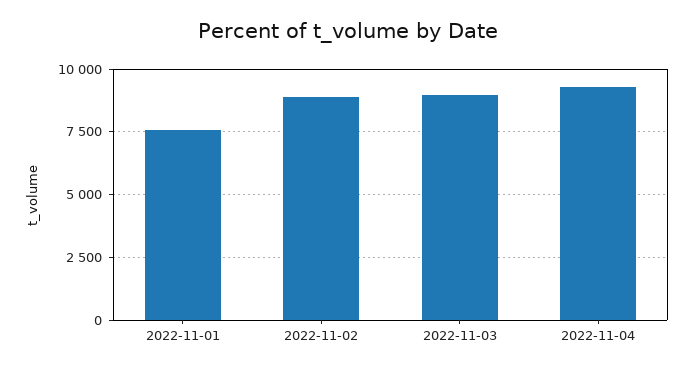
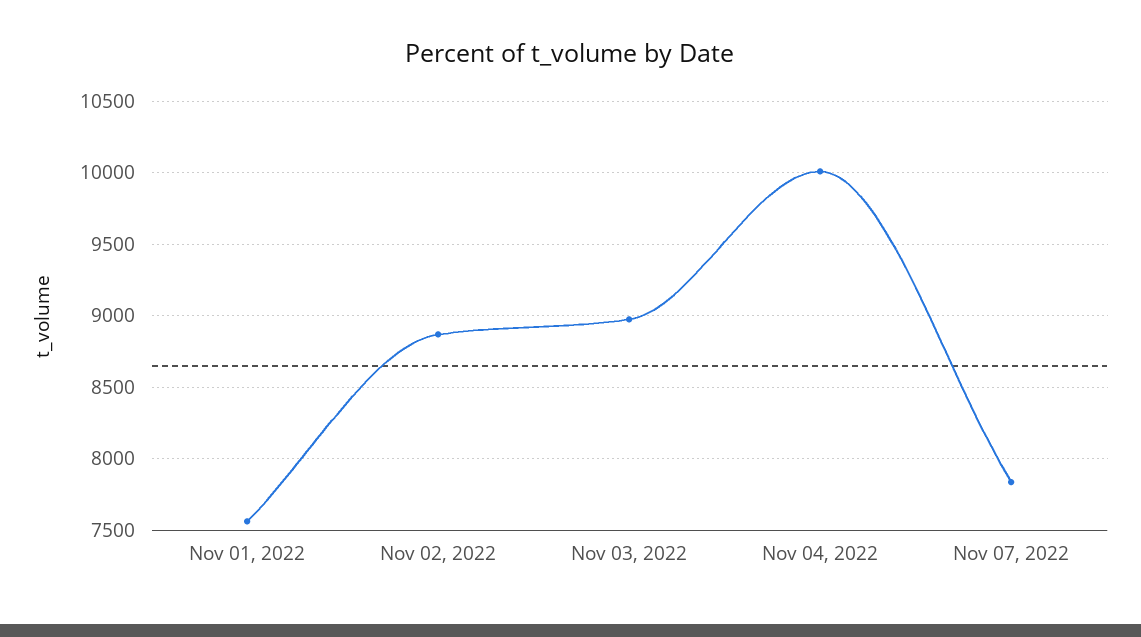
2022-11-04: 9250 -> 10000
Nov 07, 2022: none -> 7850

